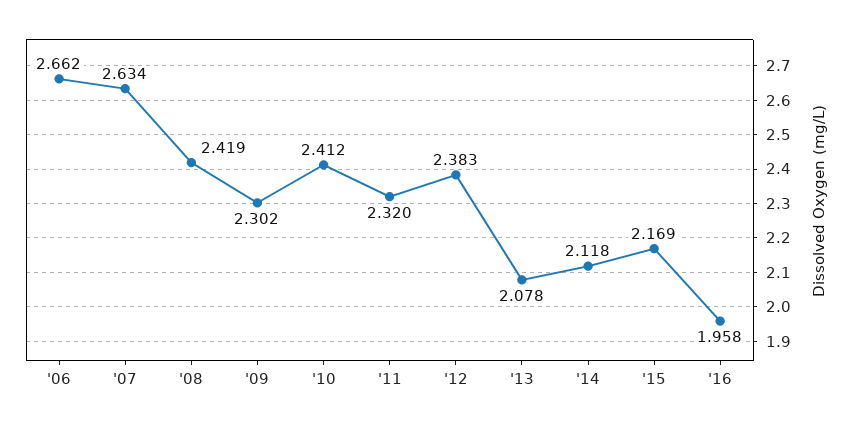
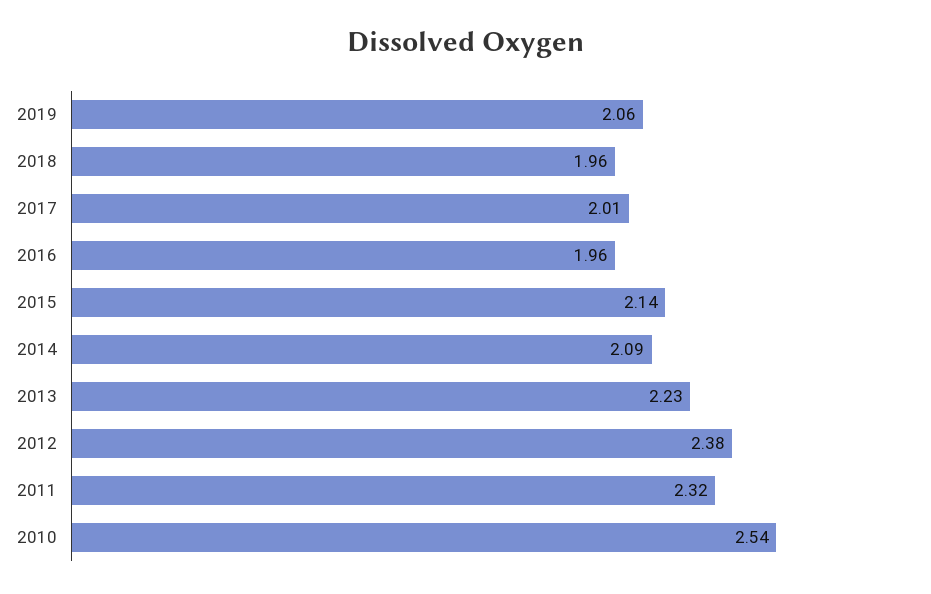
'06: 2.662 -> none
'07: 2.634 -> none
'08: 2.419 -> none
'09: 2.302 -> none
'10: 2.412 -> 2.54
'13: 2.078 -> 2.23
'14: 2.118 -> 2.09
'15: 2.169 -> 2.14
2019: none -> 2.06
2018: none -> 1.96
2017: none -> 2.01

